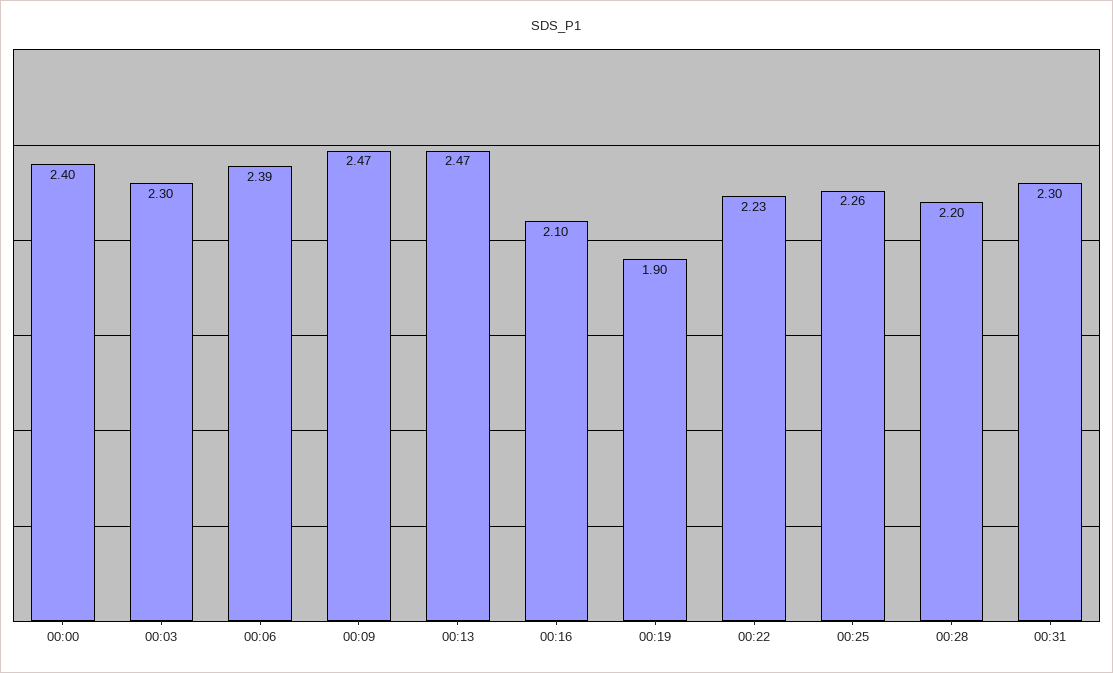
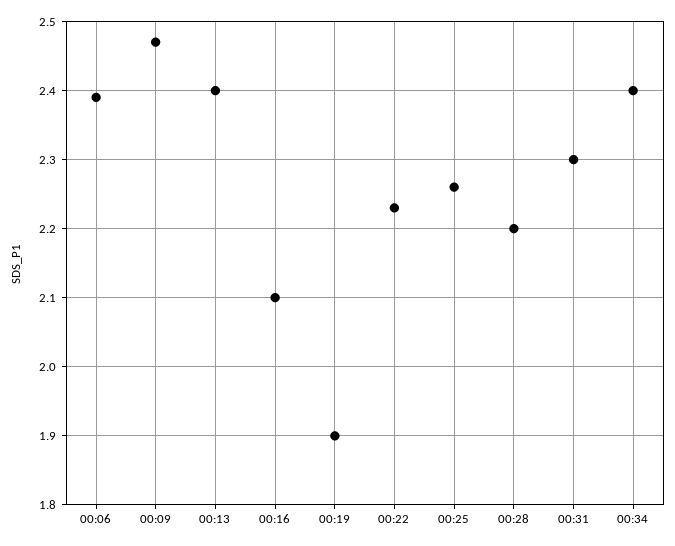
00:00: 2.4 -> none
00:03: 2.3 -> none
00:13: 2.47 -> 2.4
00:34: none -> 2.4

